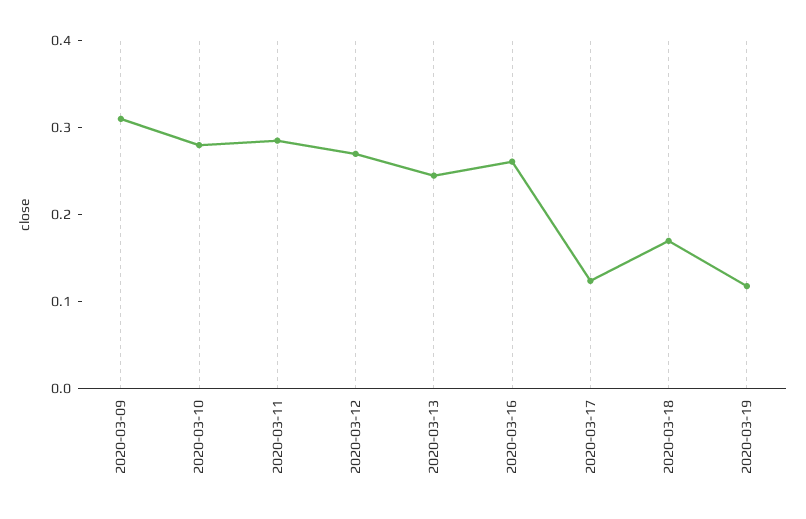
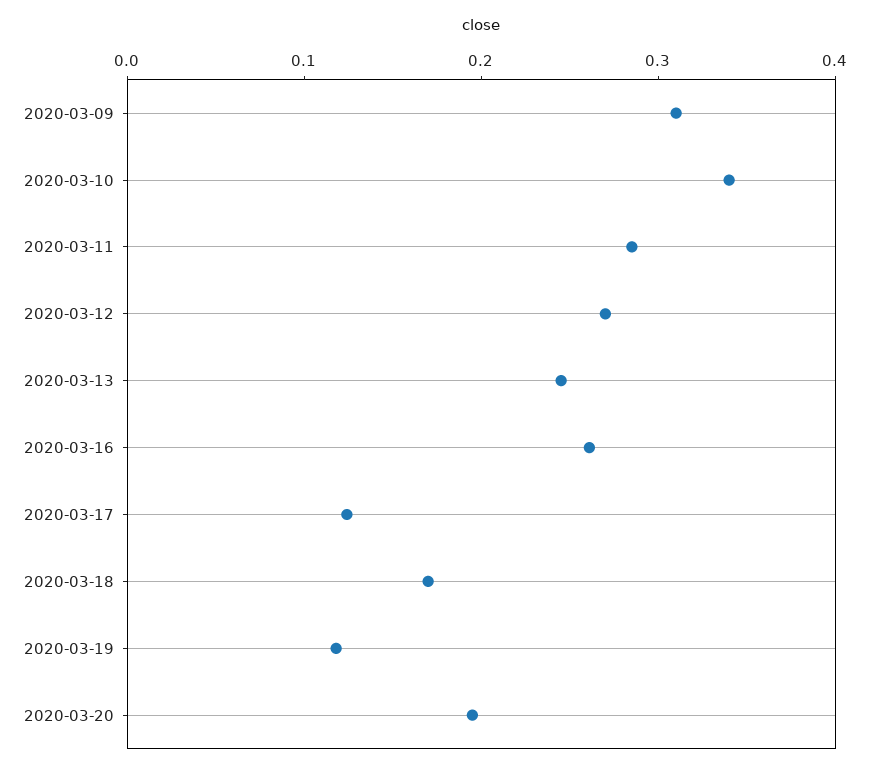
2020-03-10: 0.28 -> 0.34
2020-03-20: none -> 0.2

